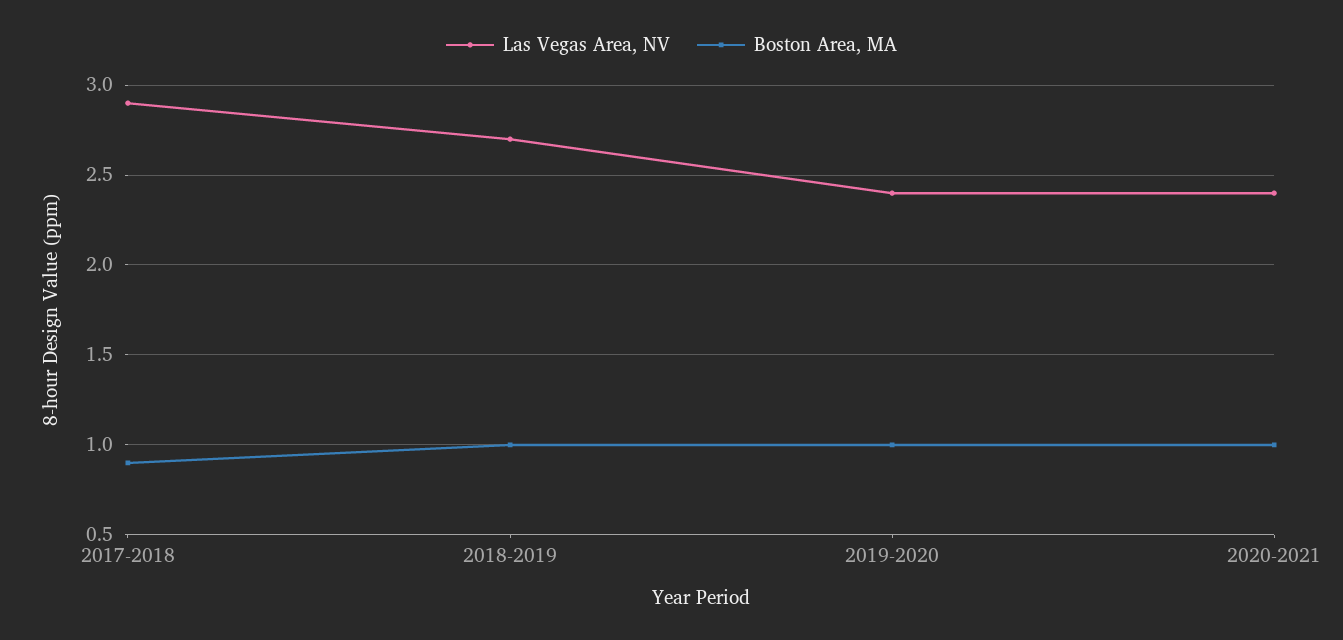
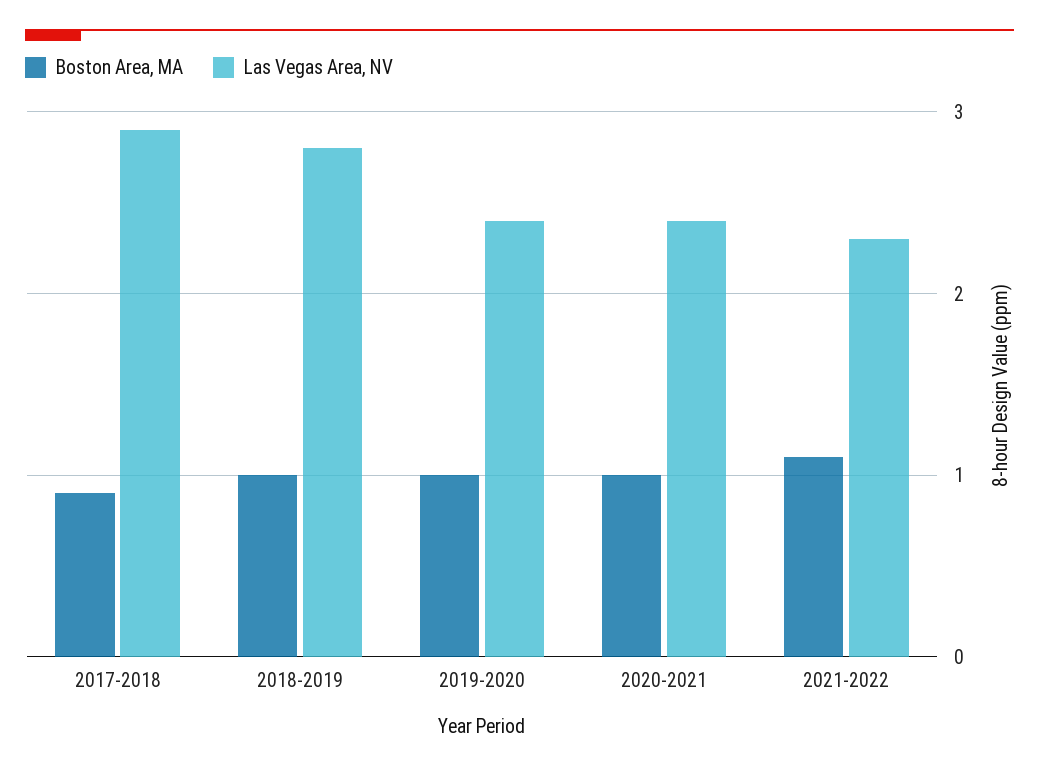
Las Vegas Area, NV, 2018-2019: 2.7 -> 2.8
Boston Area, MA, 2021-2022: none -> 1.1
Las Vegas Area, NV, 2021-2022: none -> 2.3

